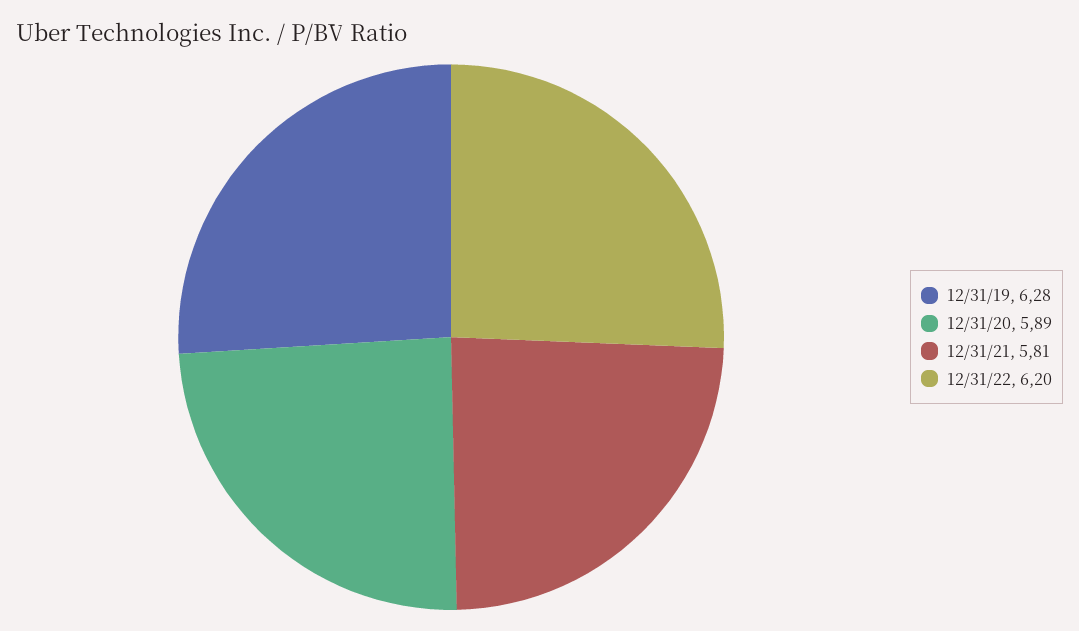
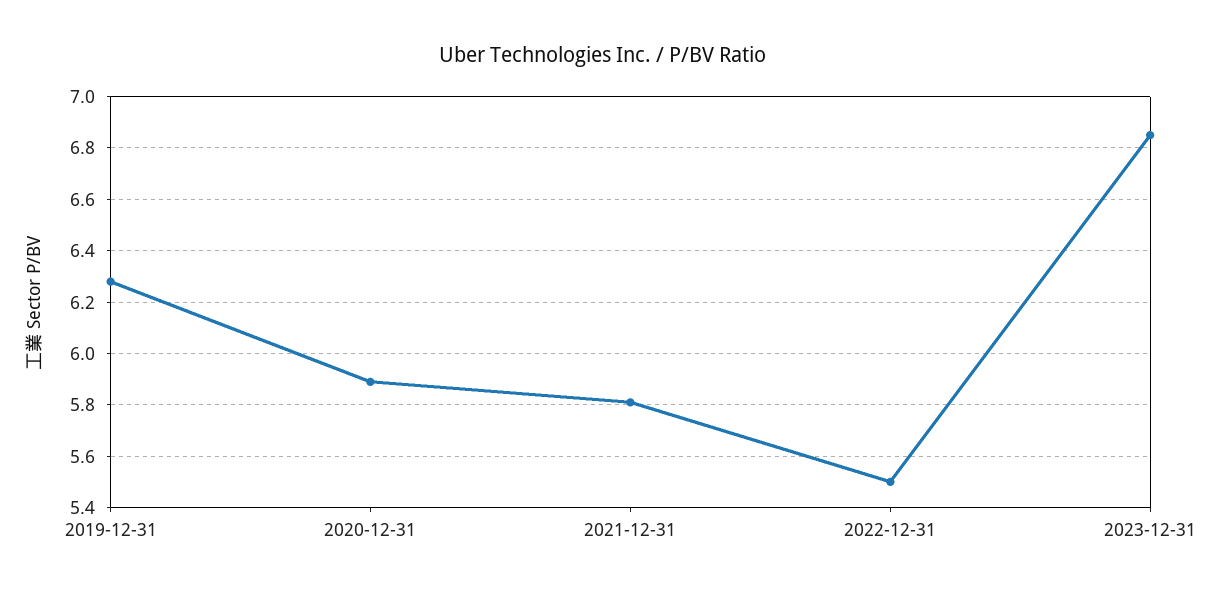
12/31/22: 6.2 -> 5.5
2023-12-31: none -> 6.85

